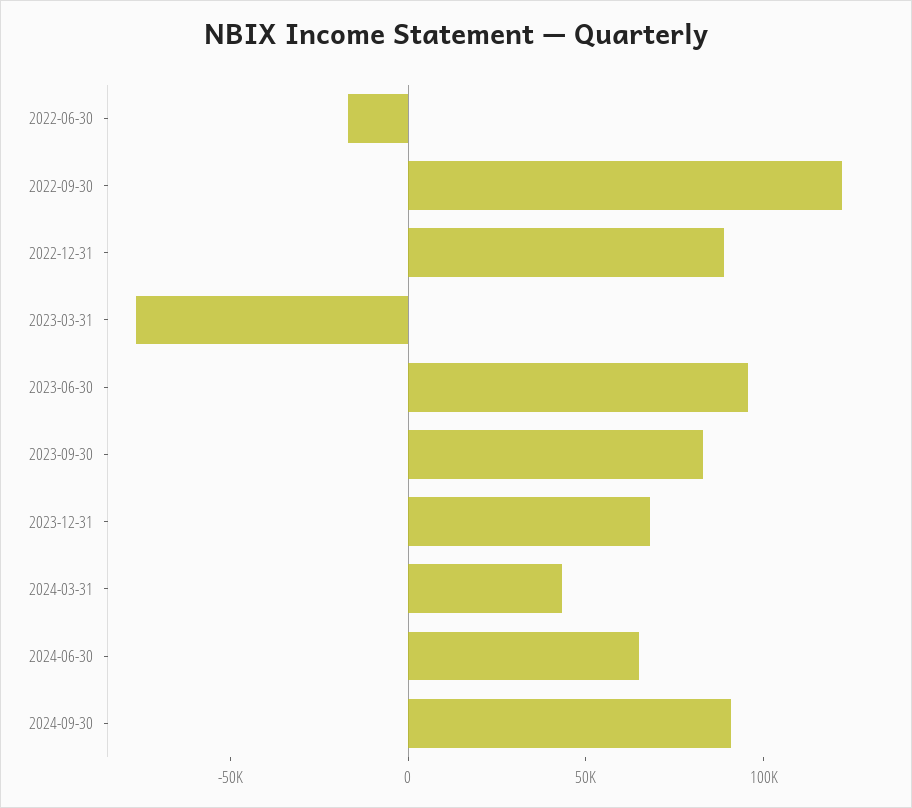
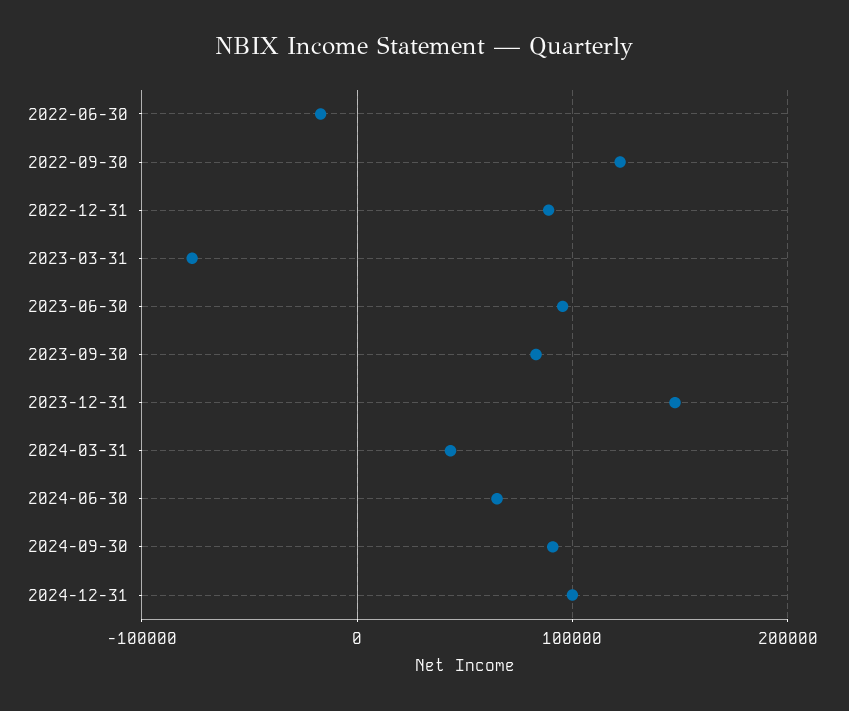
2023-12-31: 70000 -> 150000
2024-12-31: none -> 100000

